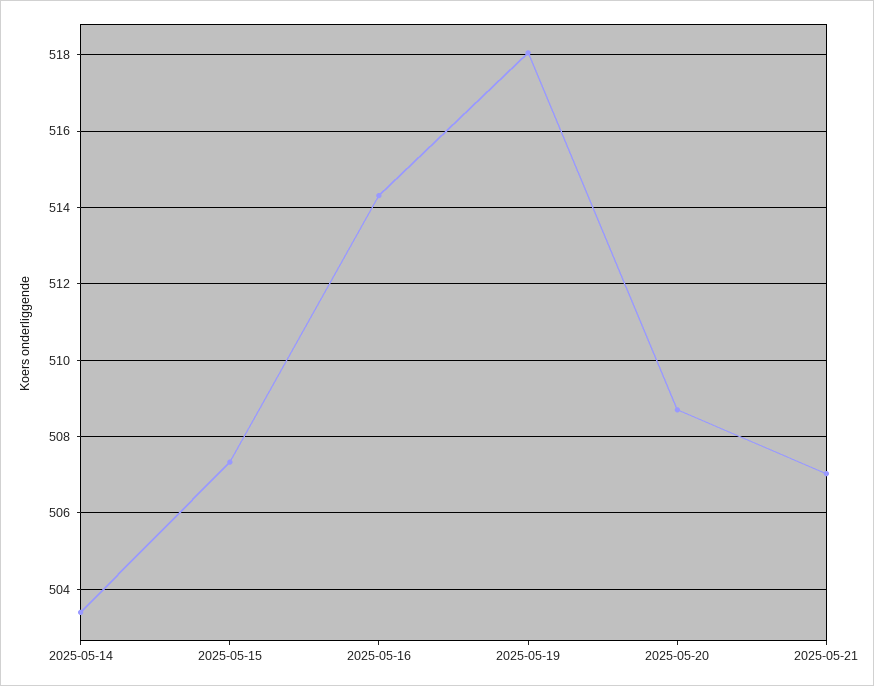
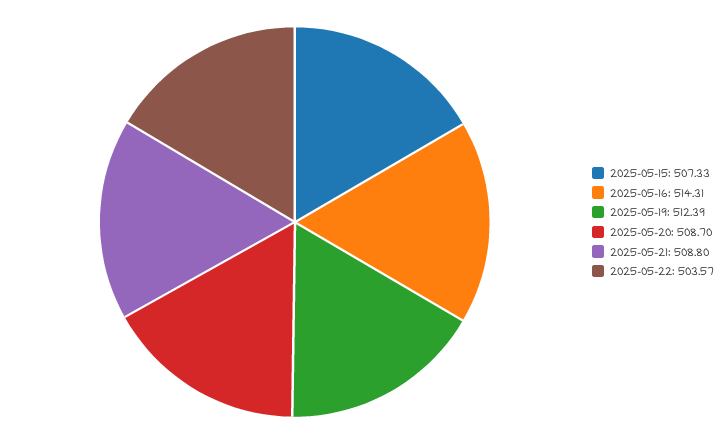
2025-05-14: 503.4 -> none
2025-05-19: 518 -> 512.39
2025-05-21: 507 -> 508.8
2025-05-22: none -> 503.57

